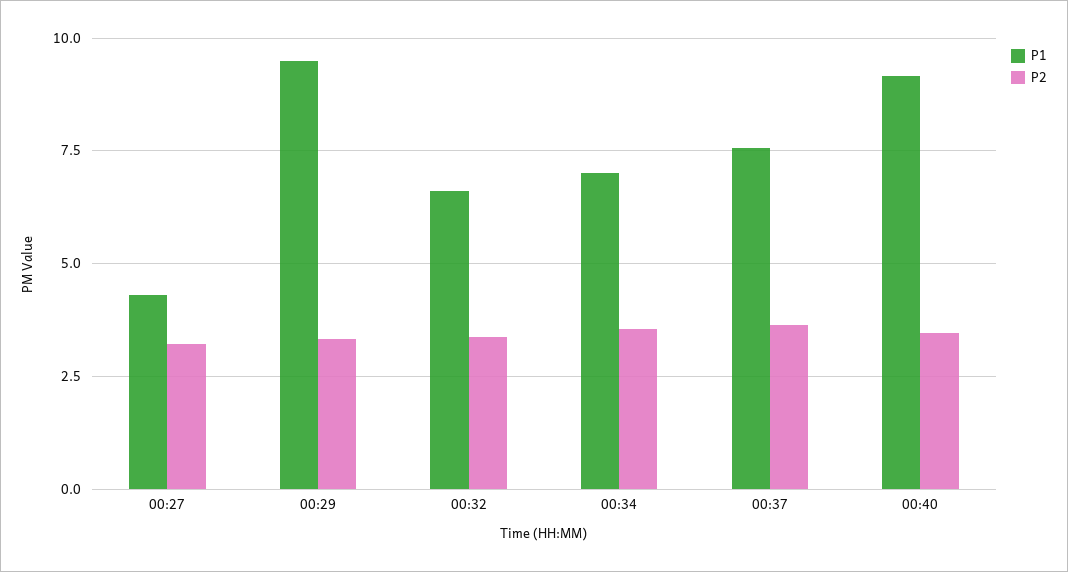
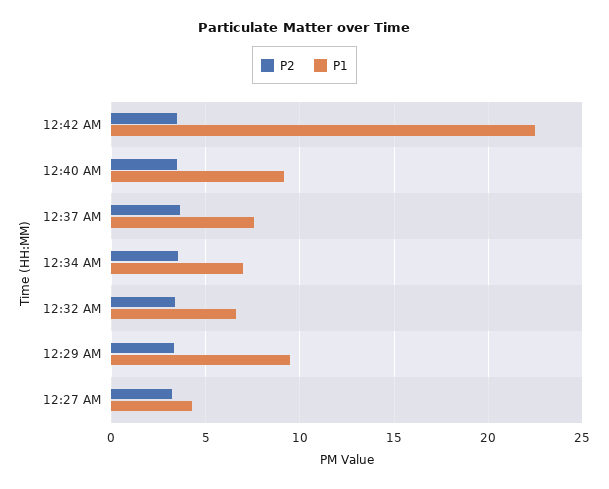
P2, 12:42 AM: none -> 3.5
P1, 12:42 AM: none -> 22.5

